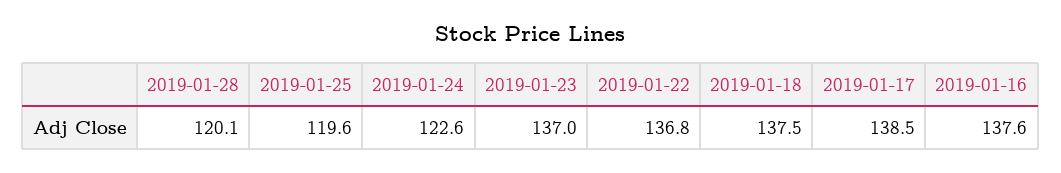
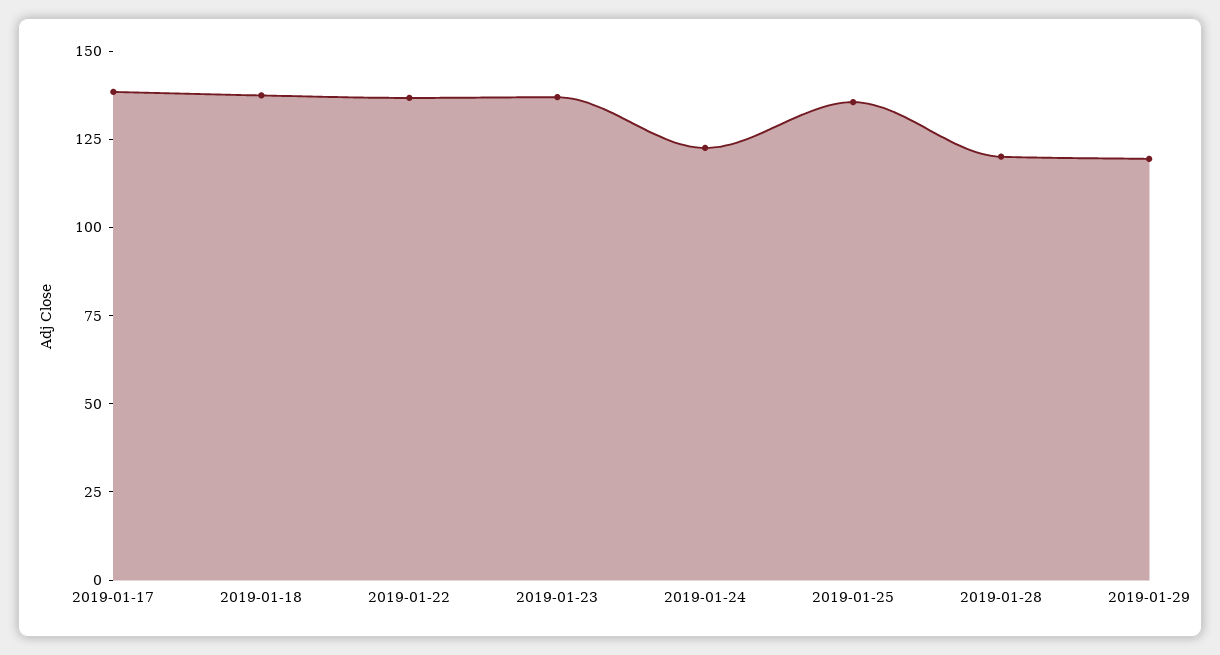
2019-01-25: 119.6 -> 135
2019-01-16: 137.6 -> none
2019-01-29: none -> 120

